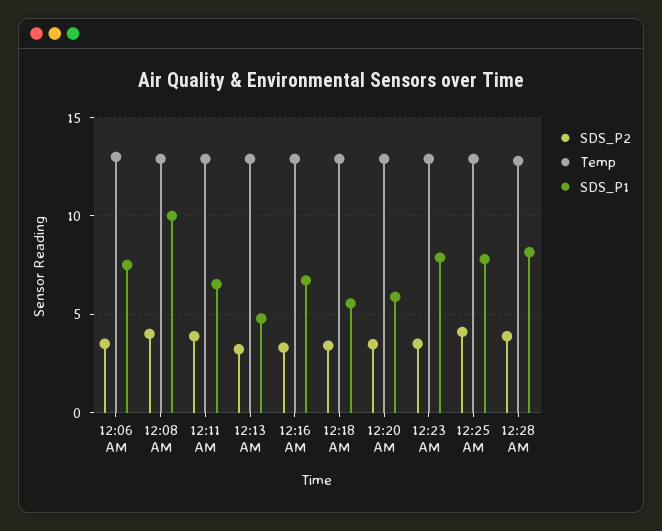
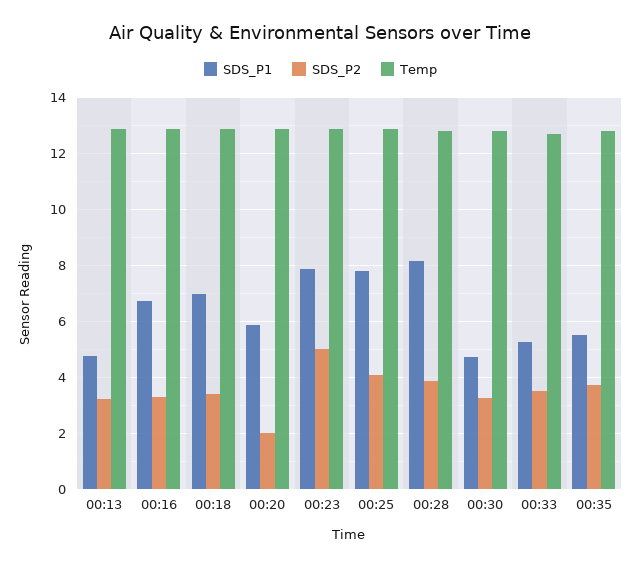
SDS_P2, 12:06 AM: 3.5 -> none
Temp, 12:06 AM: 13 -> none
SDS_P1, 12:06 AM: 7.5 -> none
SDS_P2, 12:08 AM: 4 -> none
Temp, 12:08 AM: 13 -> none
SDS_P1, 12:08 AM: 10 -> none
SDS_P2, 12:11 AM: 4 -> none
Temp, 12:11 AM: 13 -> none
SDS_P1, 12:11 AM: 6.5 -> none
SDS_P1, 12:18 AM: 5.5 -> 7
SDS_P2, 12:20 AM: 3.5 -> 2
SDS_P2, 12:23 AM: 3.5 -> 5
SDS_P1, 00:30: none -> 4.75
SDS_P2, 00:30: none -> 3.25
Temp, 00:30: none -> 12.75
SDS_P1, 00:33: none -> 5.25
SDS_P2, 00:33: none -> 3.5
Temp, 00:33: none -> 12.75
SDS_P1, 00:35: none -> 5.5
SDS_P2, 00:35: none -> 3.75
Temp, 00:35: none -> 12.75

